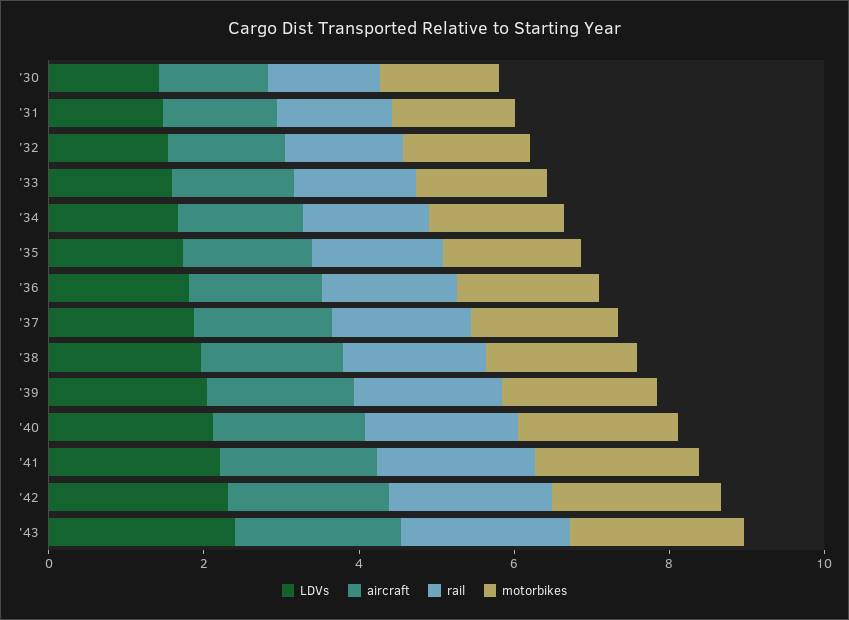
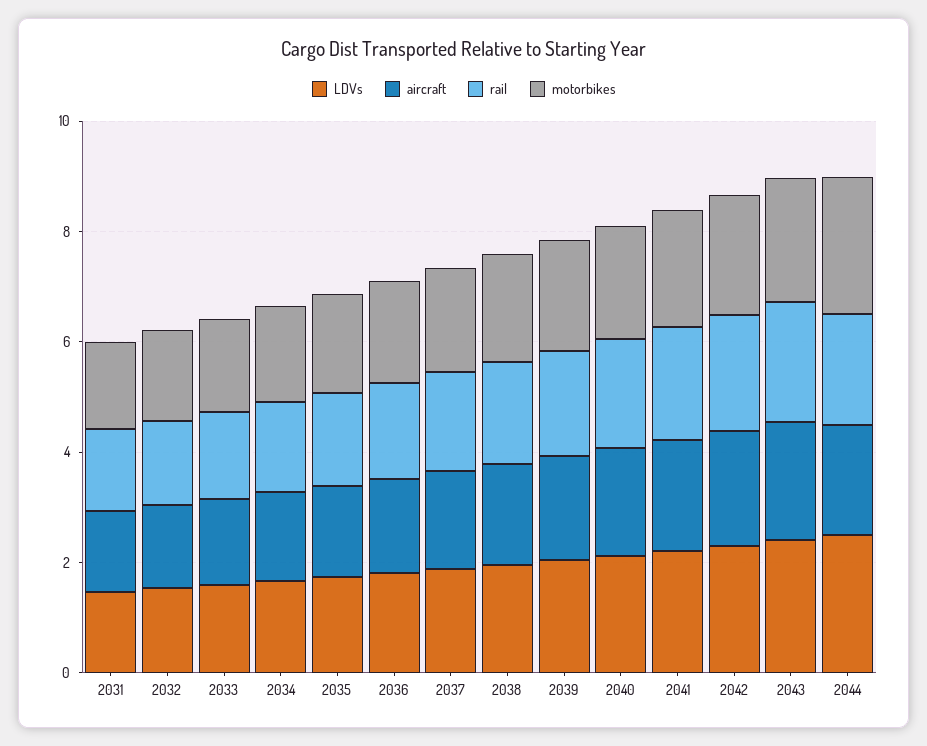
LDVs, '30: 1.5 -> none
aircraft, '30: 1.5 -> none
rail, '30: 1.5 -> none
motorbikes, '30: 1.5 -> none
LDVs, 2044: none -> 2.5
aircraft, 2044: none -> 2
rail, 2044: none -> 2
motorbikes, 2044: none -> 2.5

